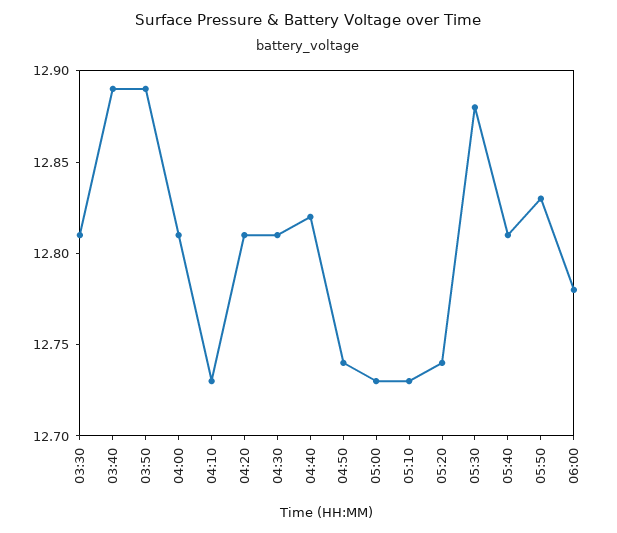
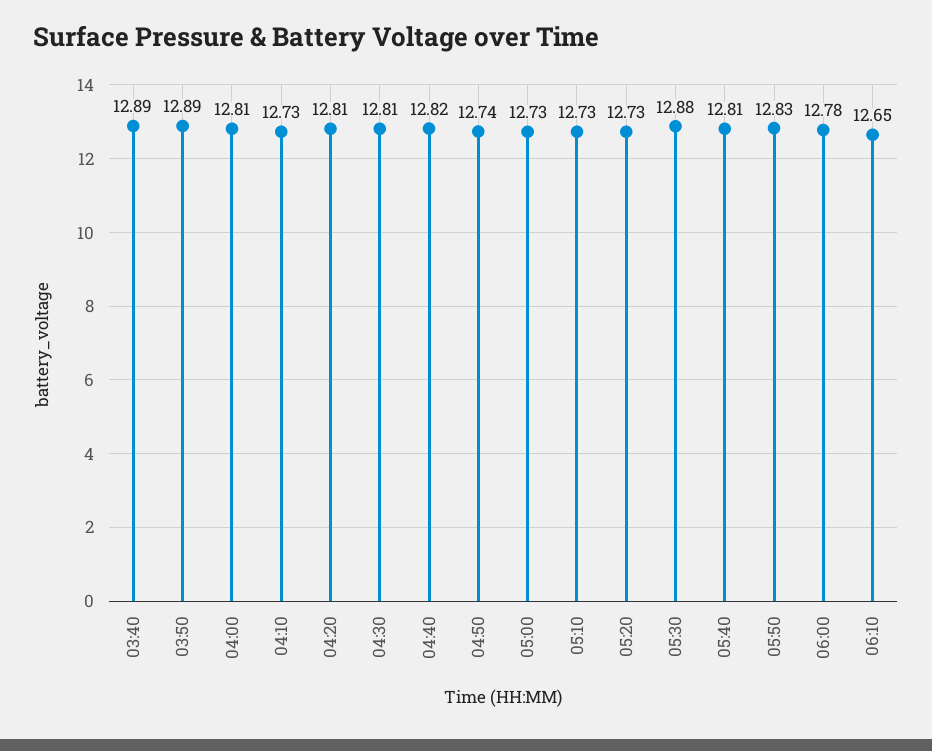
03:30: 12.81 -> none
05:20: 12.74 -> 12.73
06:10: none -> 12.65

